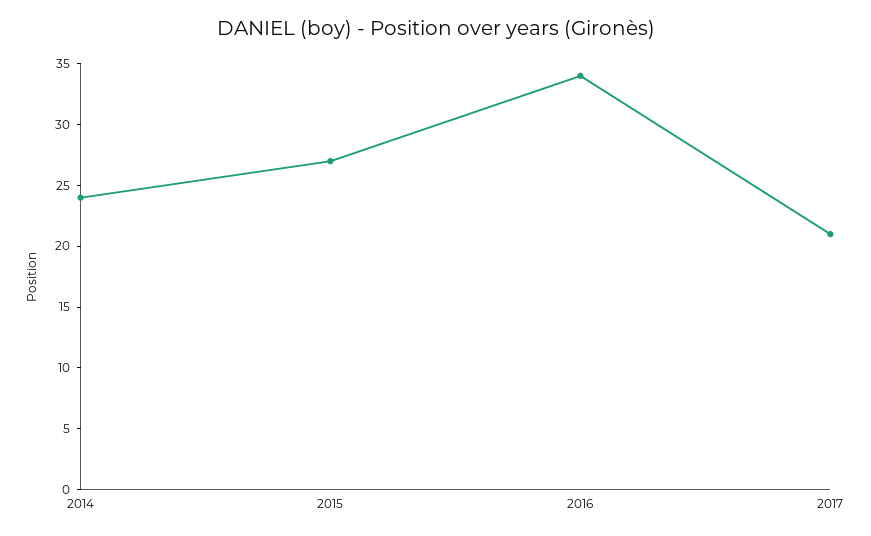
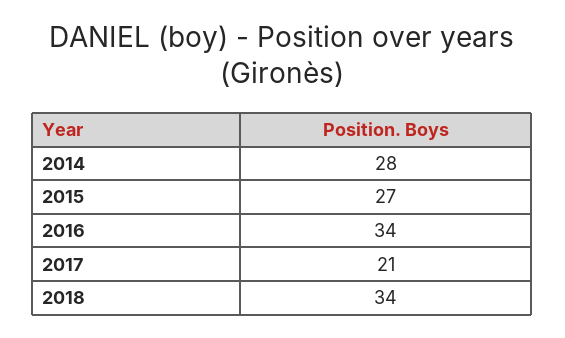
2014: 24 -> 28
2018: none -> 34

